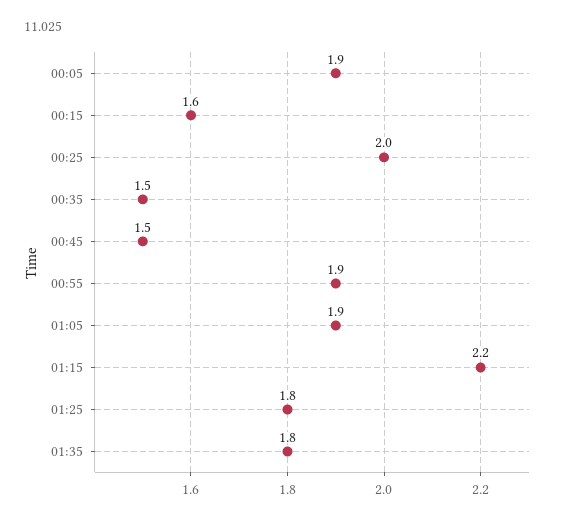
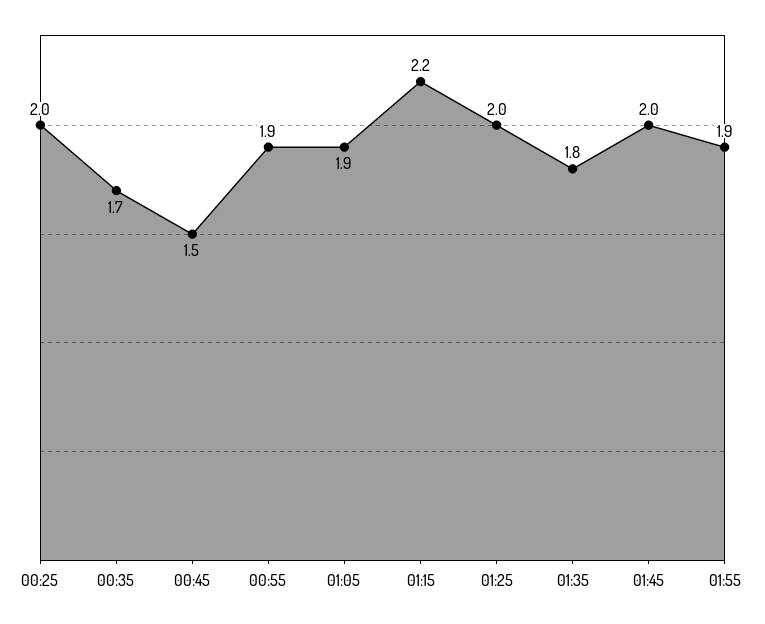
00:05: 1.9 -> none
00:15: 1.6 -> none
00:35: 1.5 -> 1.7
01:25: 1.8 -> 2
01:45: none -> 2
01:55: none -> 1.9

